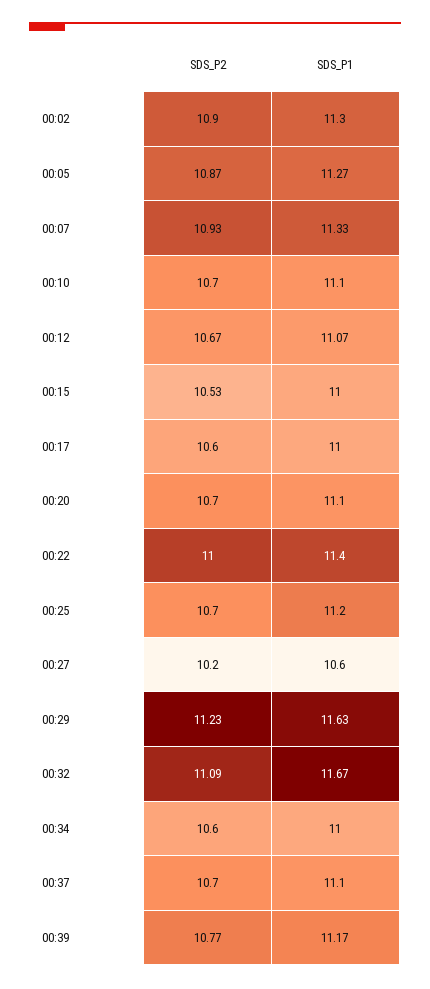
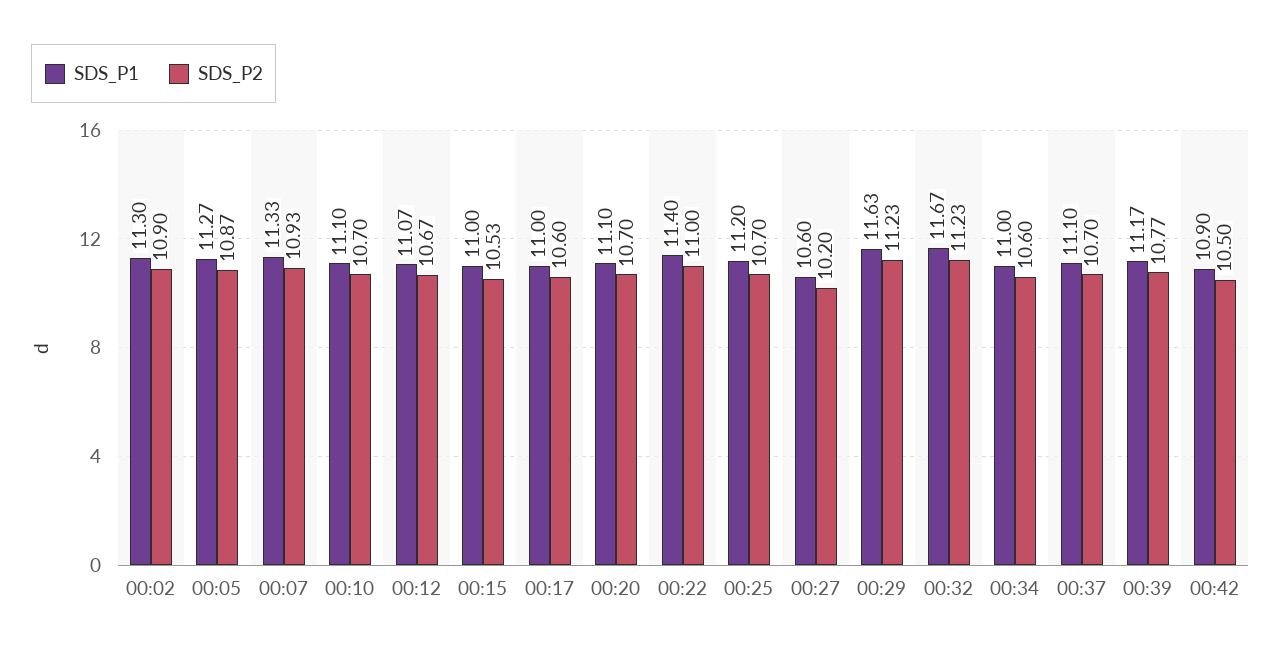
SDS_P2, 00:32: 11.09 -> 11.23
SDS_P1, 00:42: none -> 10.9
SDS_P2, 00:42: none -> 10.5

